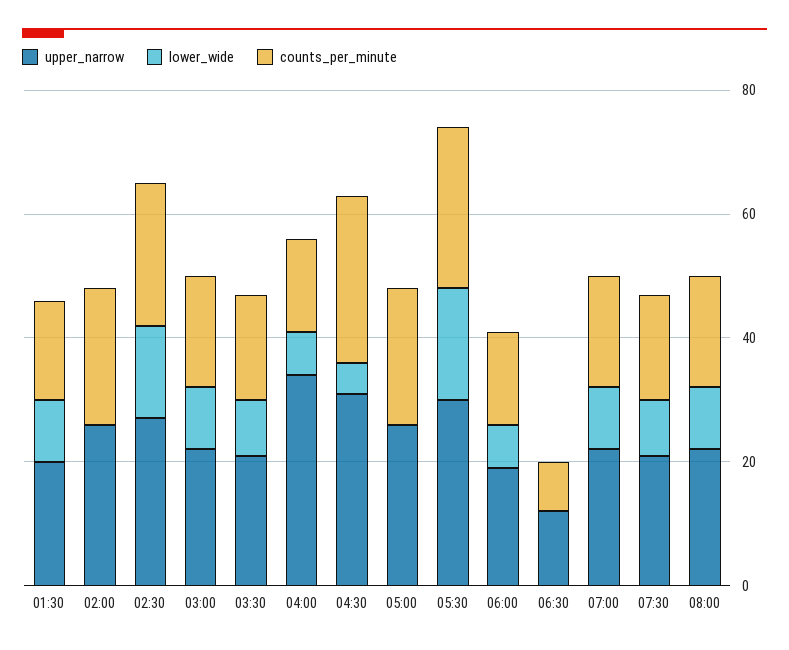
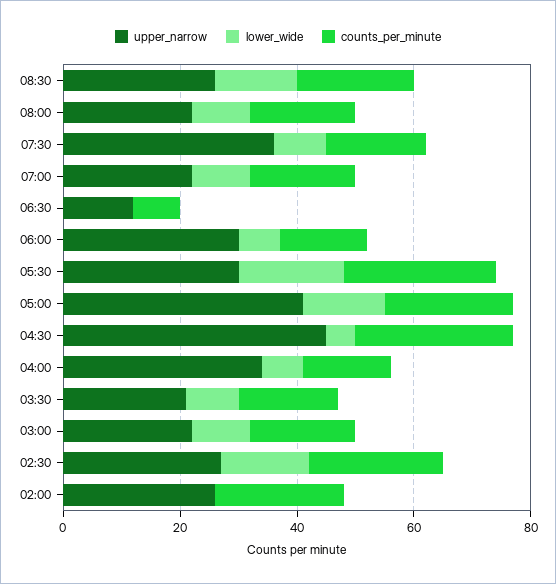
upper_narrow, 01:30: 20 -> none
lower_wide, 01:30: 10 -> none
counts_per_minute, 01:30: 15 -> none
upper_narrow, 04:30: 30 -> 45
upper_narrow, 05:00: 25 -> 40
lower_wide, 05:00: 0 -> 15
upper_narrow, 06:00: 20 -> 30
upper_narrow, 07:30: 20 -> 35
upper_narrow, 08:30: none -> 25
lower_wide, 08:30: none -> 15
counts_per_minute, 08:30: none -> 20

